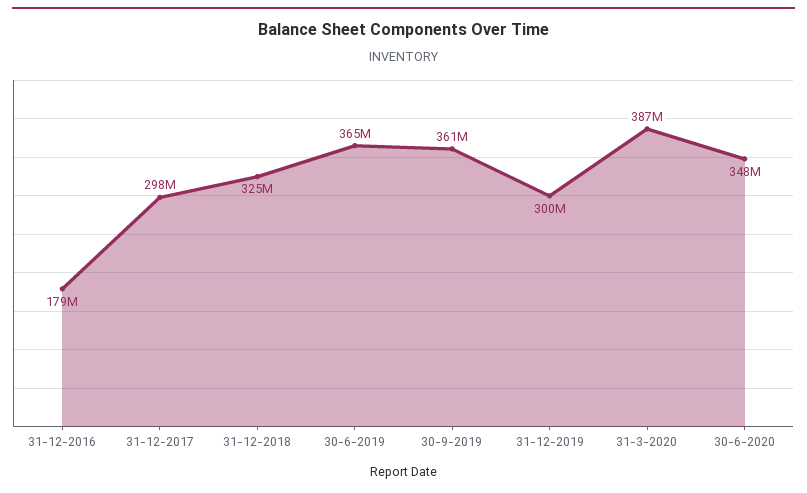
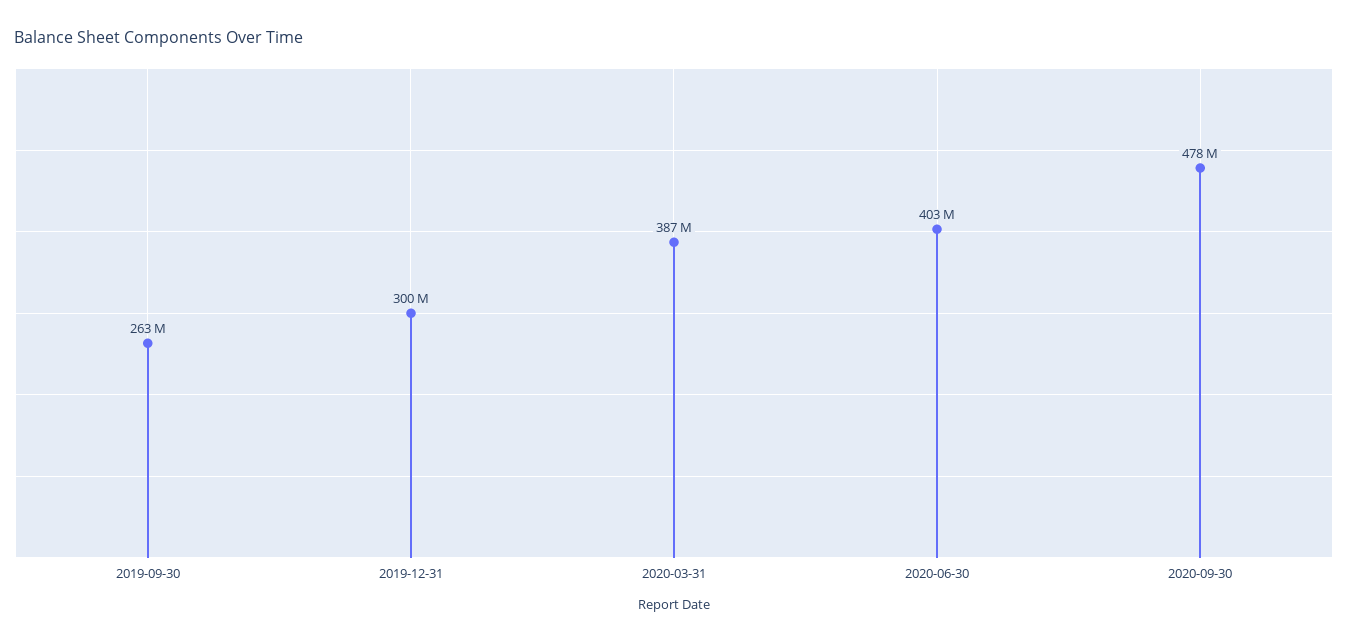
31-12-2016: 179000000 -> none
31-12-2017: 298000000 -> none
31-12-2018: 325000000 -> none
30-6-2019: 365000000 -> none
30-9-2019: 361000000 -> 263000000
30-6-2020: 348000000 -> 403000000
2020-09-30: none -> 478000000

